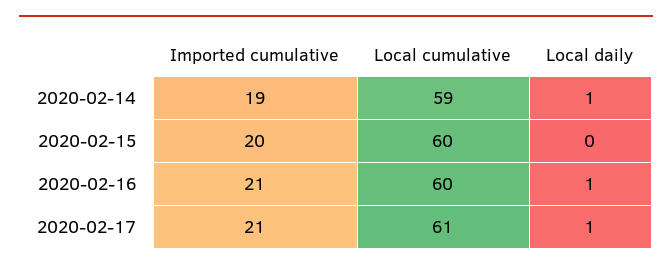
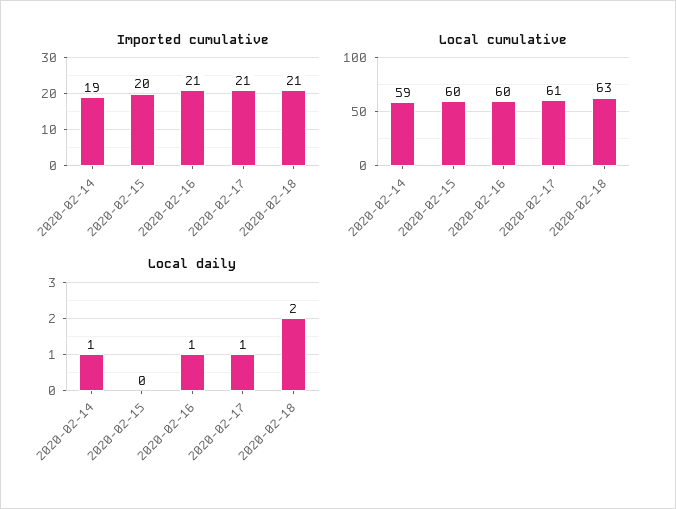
Imported cumulative, 2020-02-18: none -> 21
Local cumulative, 2020-02-18: none -> 63
Local daily, 2020-02-18: none -> 2

